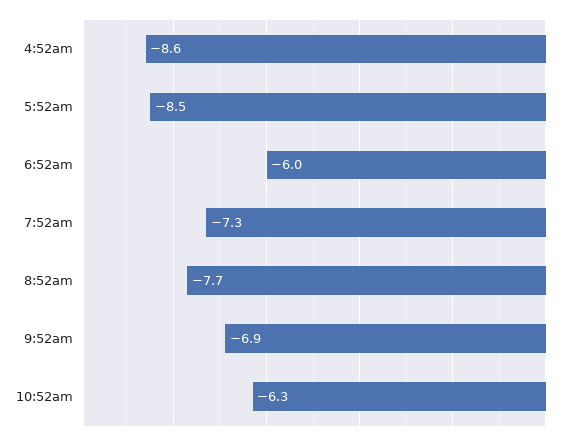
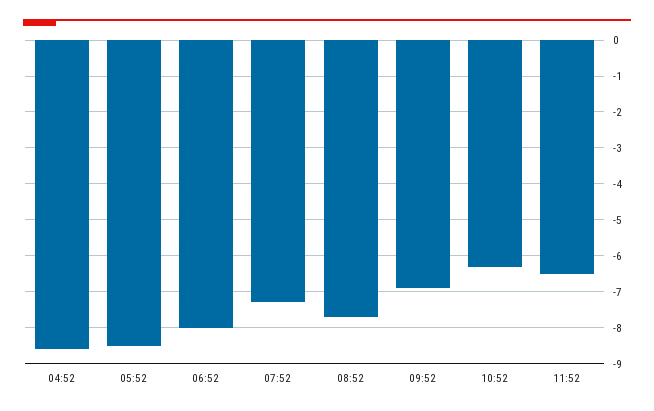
6:52am: -6 -> -8
11:52: none -> -6.5

